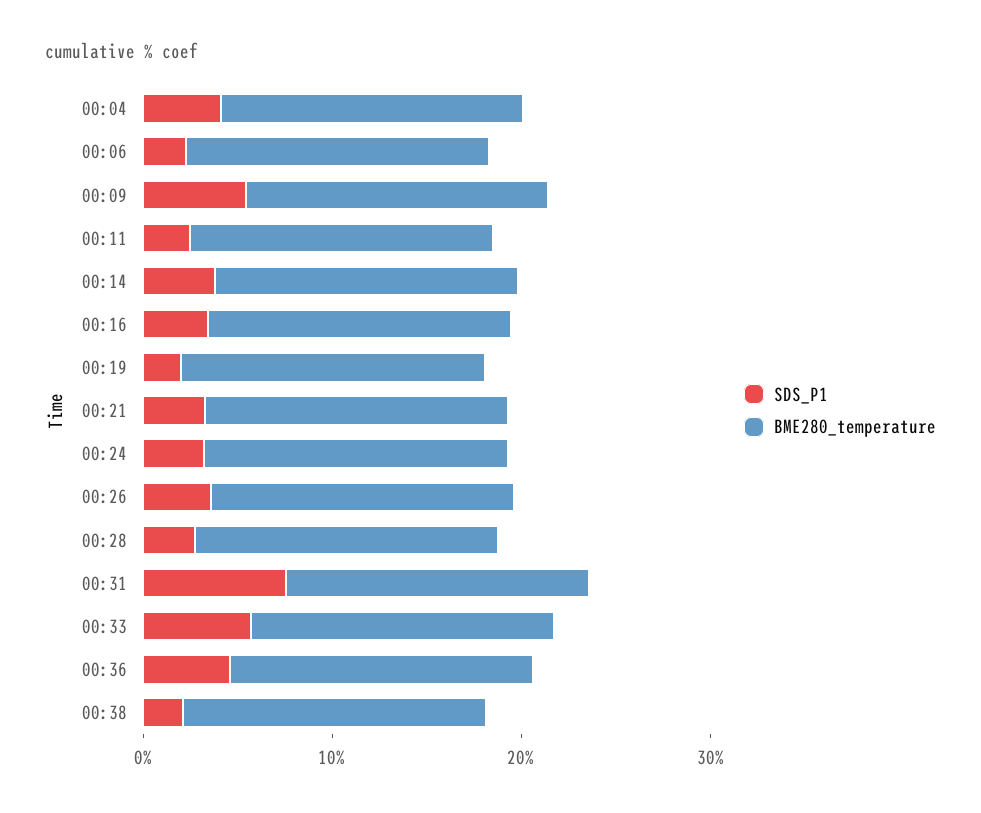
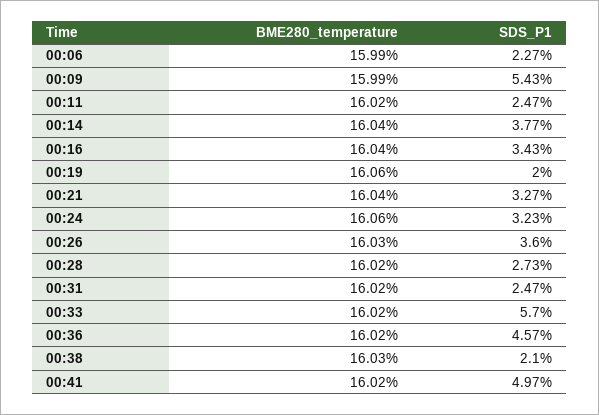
SDS_P1, 00:04: 4 -> none
BME280_temperature, 00:04: 16 -> none
SDS_P1, 00:31: 8 -> 2.47
BME280_temperature, 00:41: none -> 16.02
SDS_P1, 00:41: none -> 4.97

